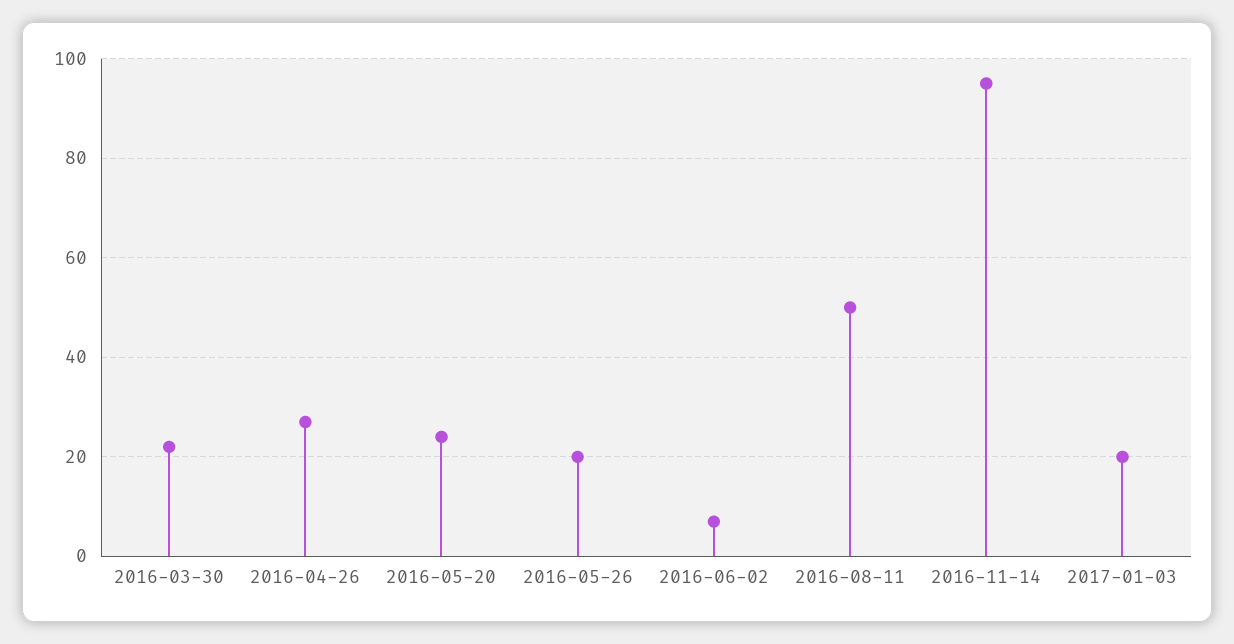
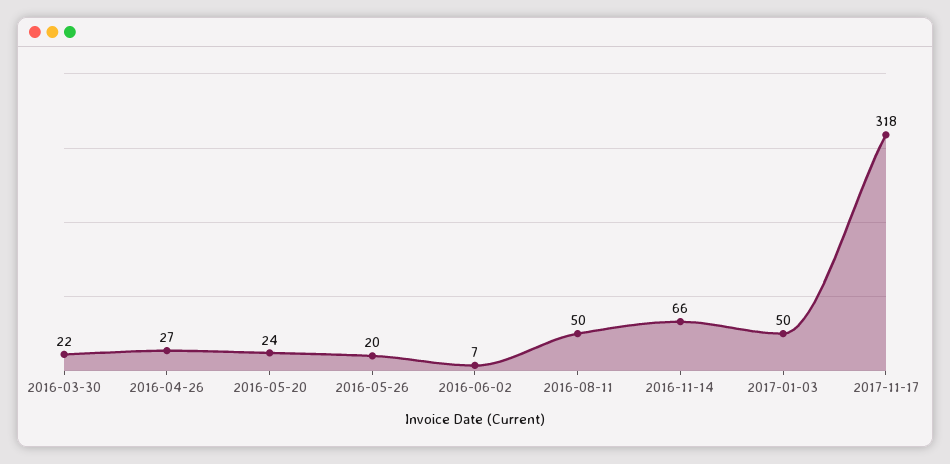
2016-11-14: 95 -> 66
2017-01-03: 20 -> 50
2017-11-17: none -> 318

